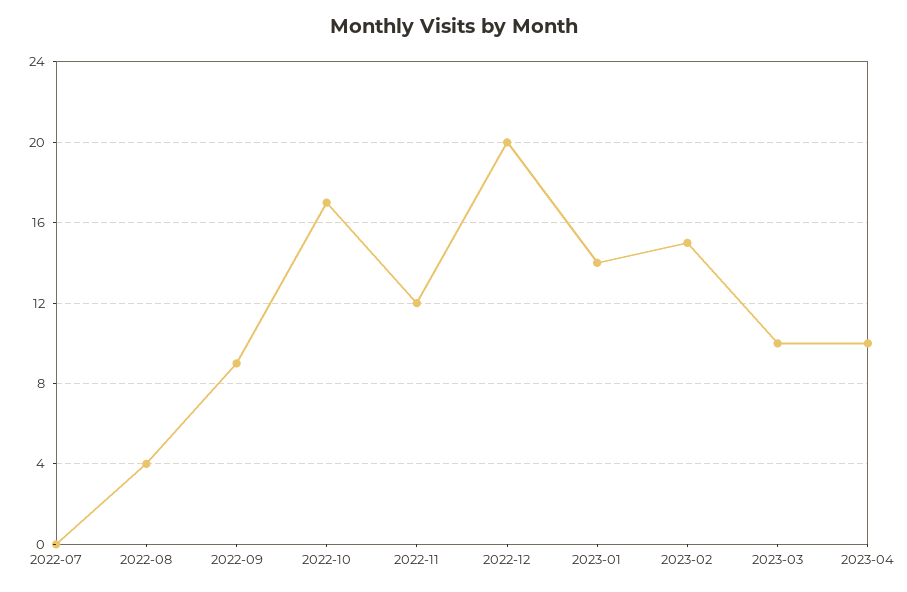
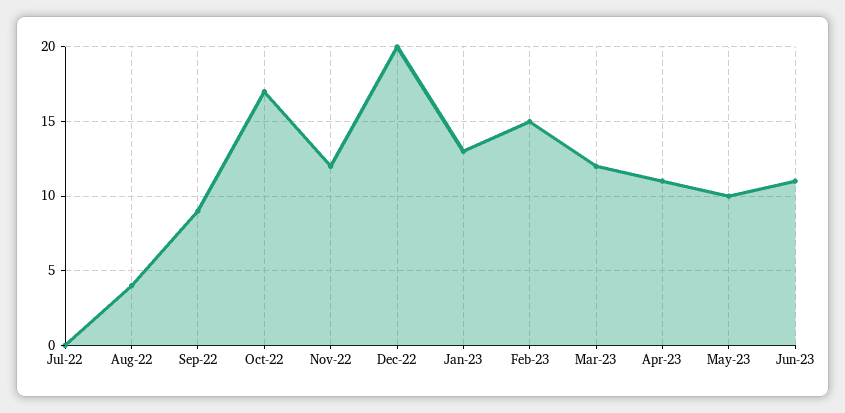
2023-01: 14 -> 13
2023-03: 10 -> 12
2023-04: 10 -> 11
May-23: none -> 10
Jun-23: none -> 11

